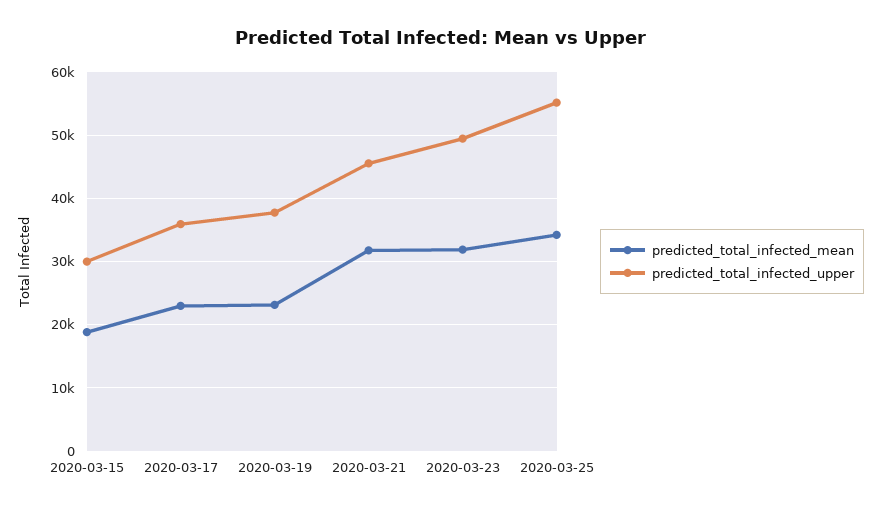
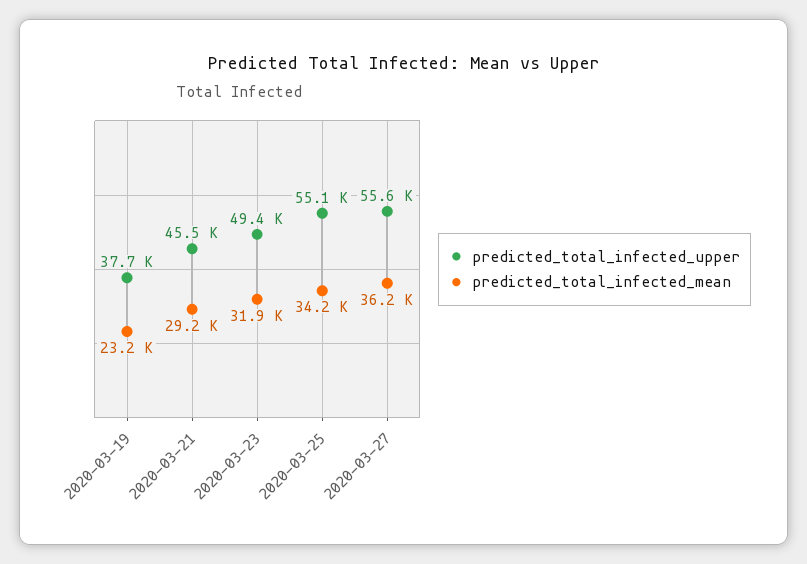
predicted_total_infected_mean, 2020-03-15: 19000 -> none
predicted_total_infected_upper, 2020-03-15: 30000 -> none
predicted_total_infected_mean, 2020-03-17: 23000 -> none
predicted_total_infected_upper, 2020-03-17: 36000 -> none
predicted_total_infected_mean, 2020-03-21: 32000 -> 29200
predicted_total_infected_upper, 2020-03-27: none -> 55600
predicted_total_infected_mean, 2020-03-27: none -> 36200

